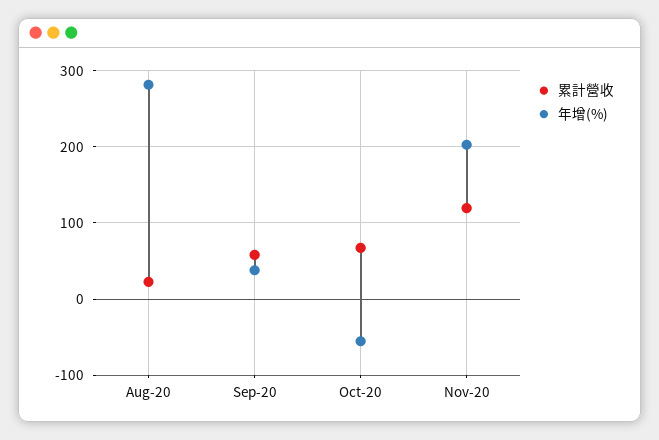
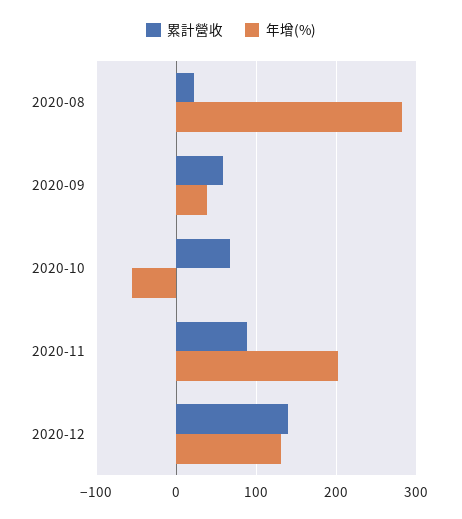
累計營收, Nov-20: 120 -> 90
累計營收, 2020-12: none -> 140
年增(%), 2020-12: none -> 130

